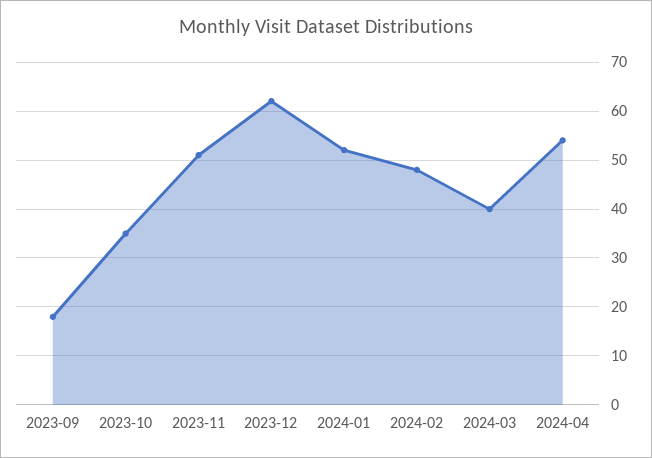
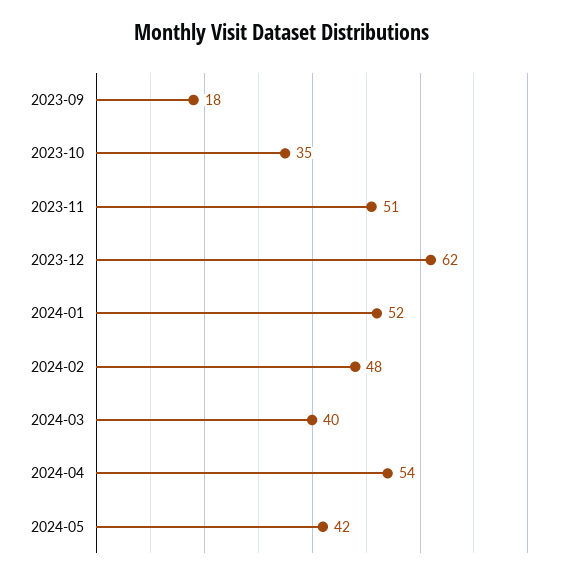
2024-05: none -> 42

